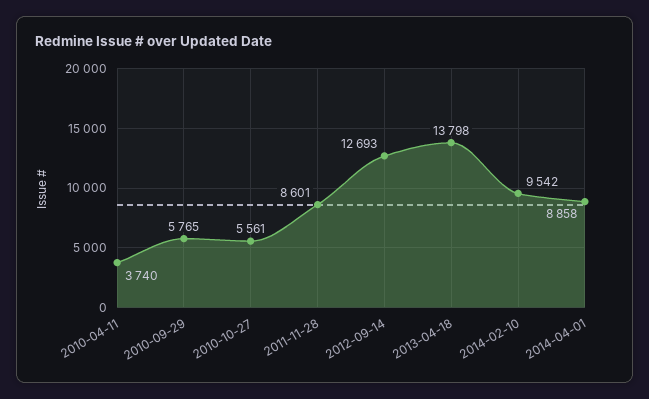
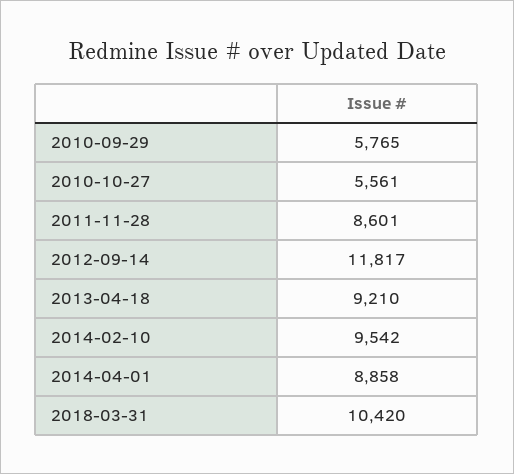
2010-04-11: 3740 -> none
2012-09-14: 12693 -> 11817
2013-04-18: 13798 -> 9210
2018-03-31: none -> 10420

